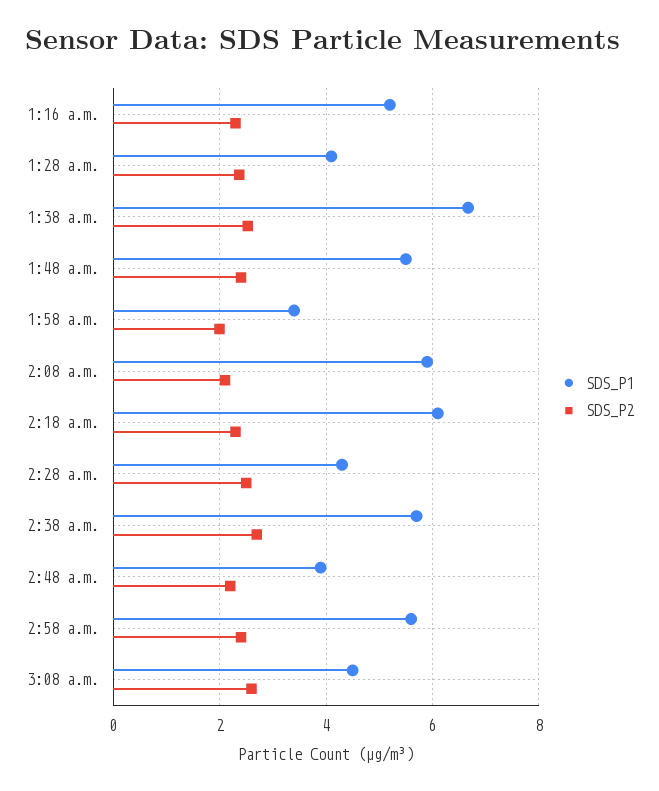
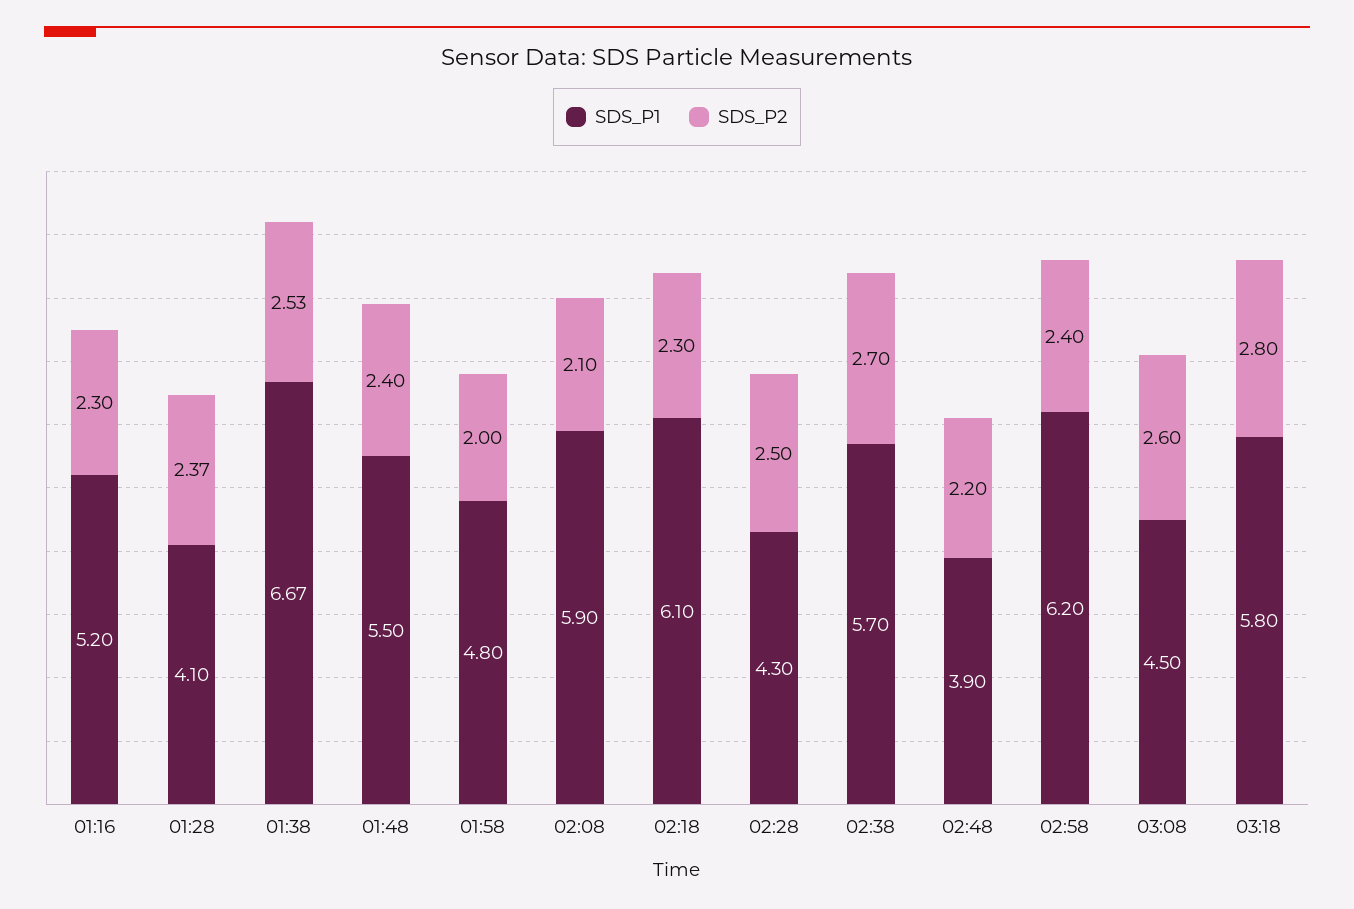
SDS_P1, 1:58 a.m.: 3.4 -> 4.8
SDS_P1, 2:58 a.m.: 5.6 -> 6.2
SDS_P1, 03:18: none -> 5.8
SDS_P2, 03:18: none -> 2.8

